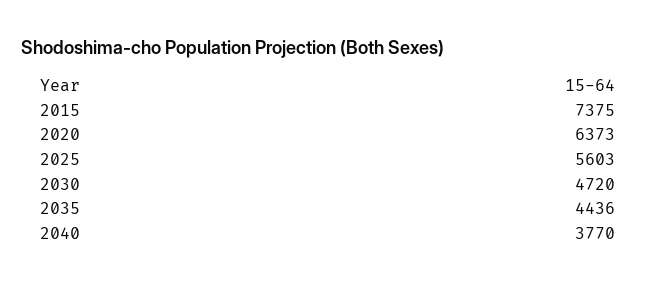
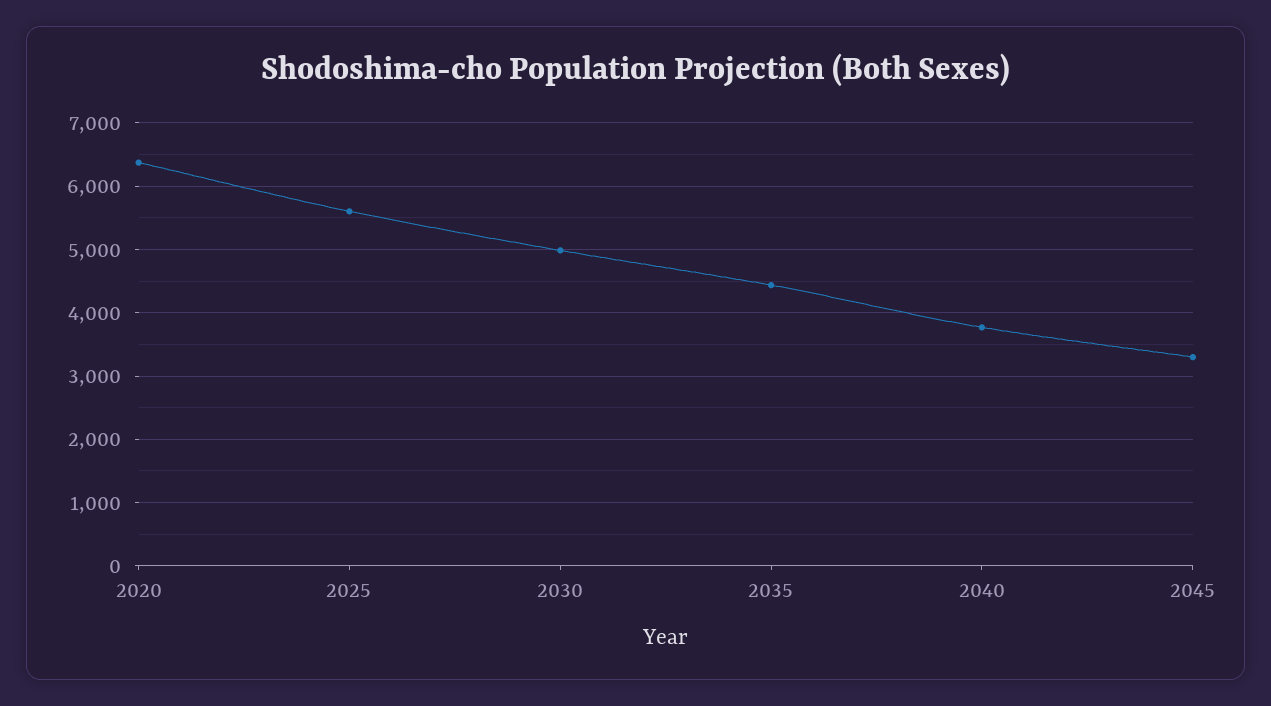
2015: 7375 -> none
2030: 4720 -> 5000
2045: none -> 3300

